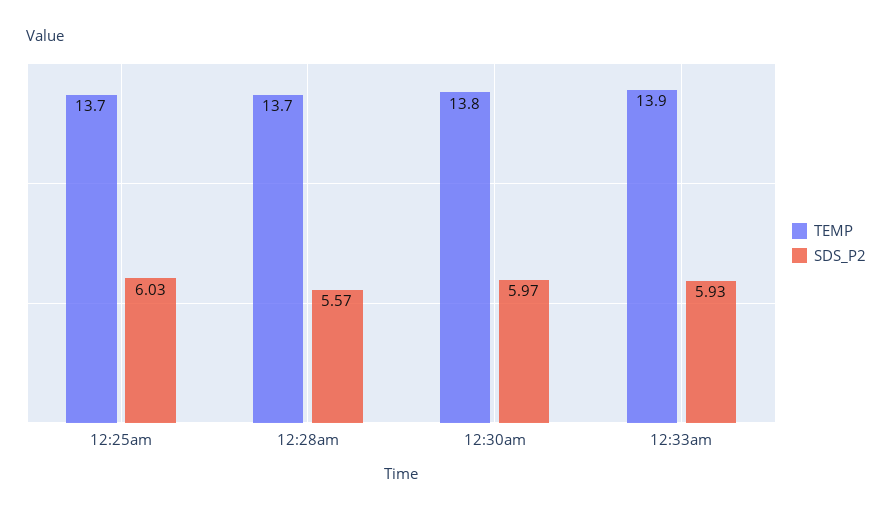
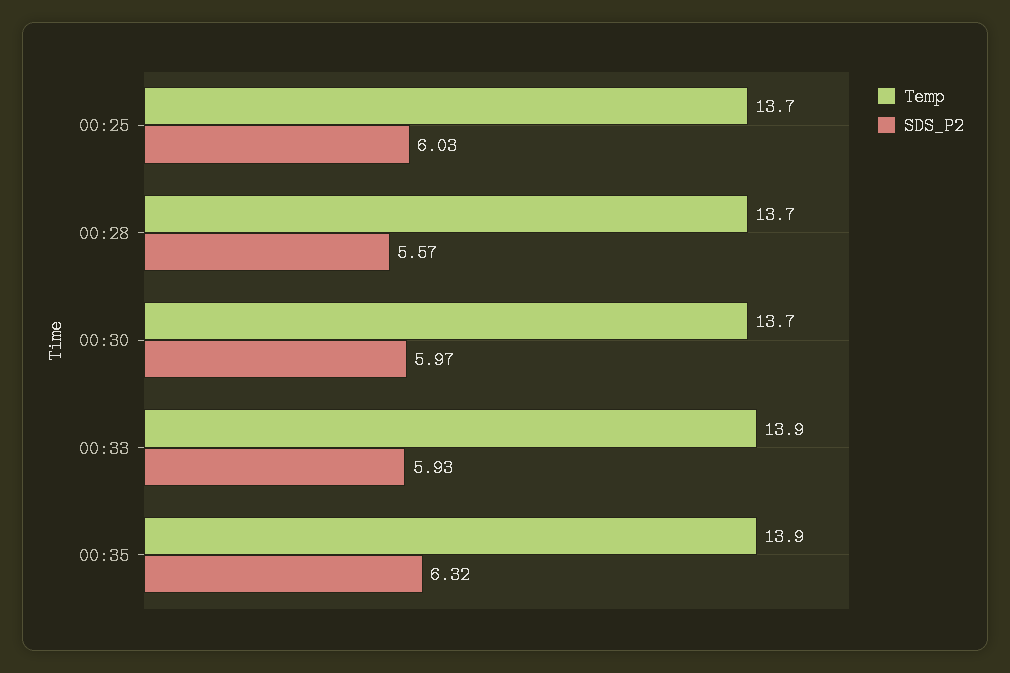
TEMP, 12:30am: 13.8 -> 13.7
TEMP, 00:35: none -> 13.9
SDS_P2, 00:35: none -> 6.32

